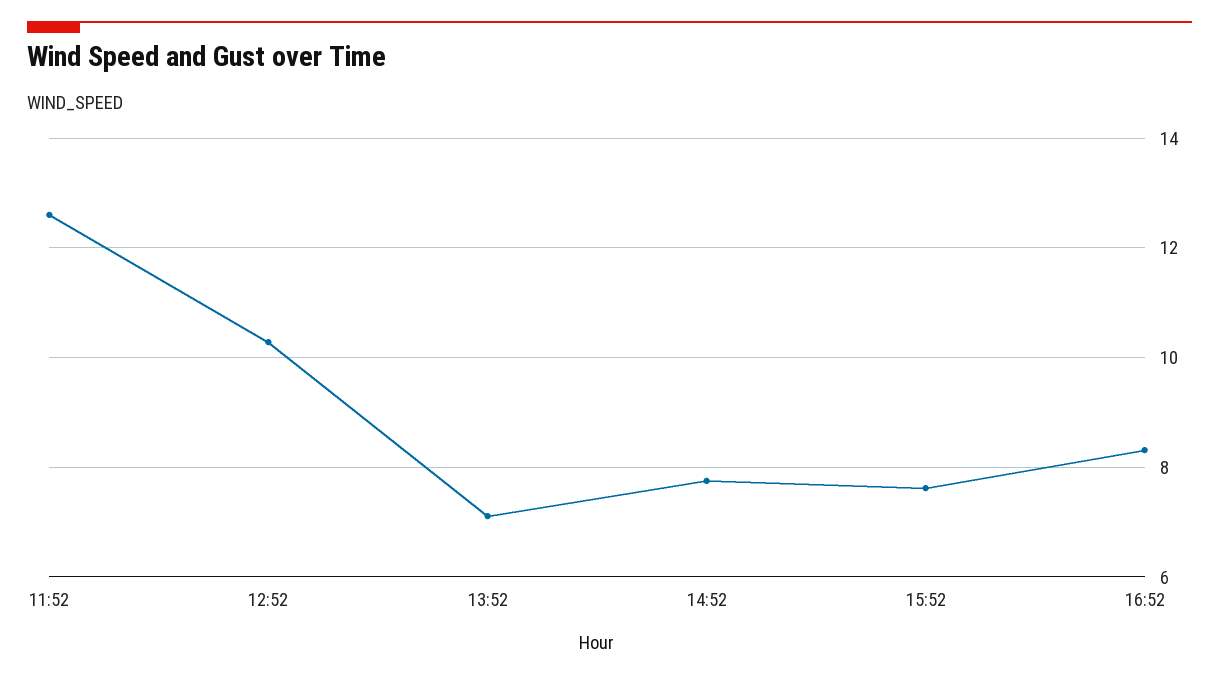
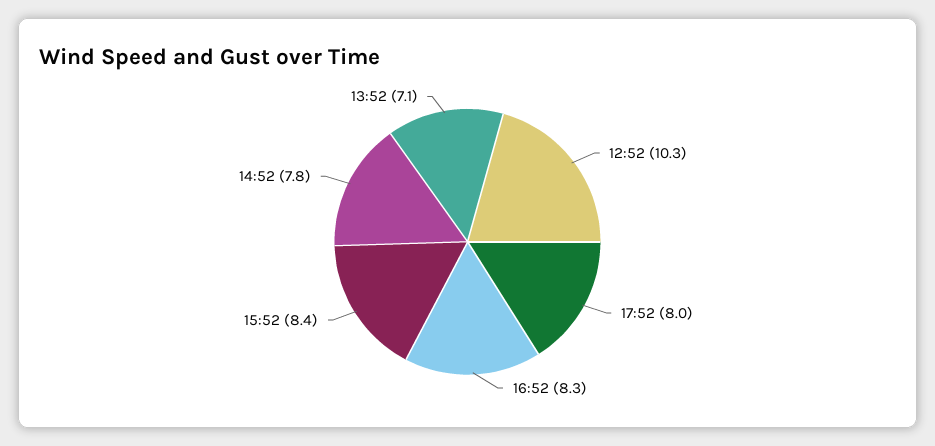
11:52: 12.6 -> none
15:52: 7.6 -> 8.4
17:52: none -> 8

